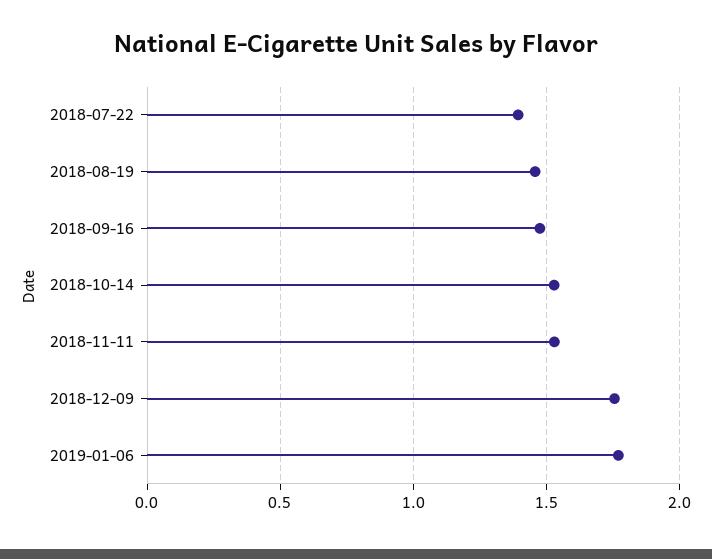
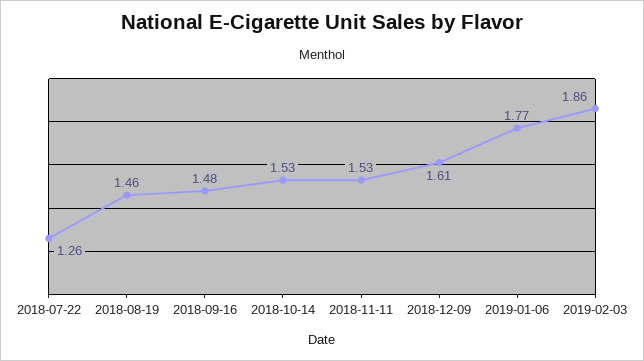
2018-07-22: 1.4 -> 1.26
2018-12-09: 1.75 -> 1.61
2019-02-03: none -> 1.86

